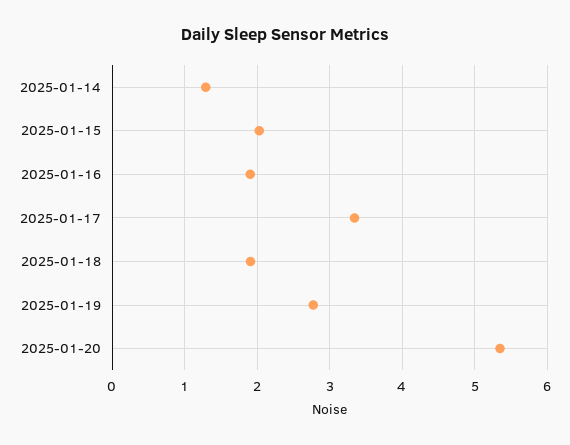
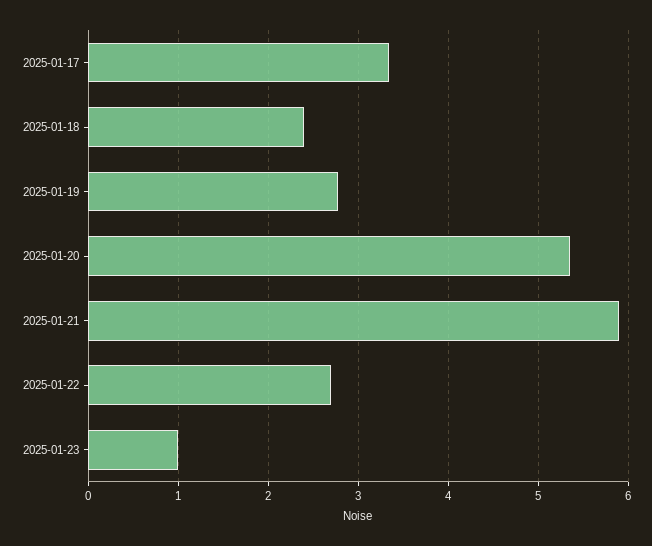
2025-01-14: 1.3 -> none
2025-01-15: 2 -> none
2025-01-16: 1.9 -> none
2025-01-18: 1.9 -> 2.4
2025-01-21: none -> 5.9
2025-01-22: none -> 2.7
2025-01-23: none -> 1

